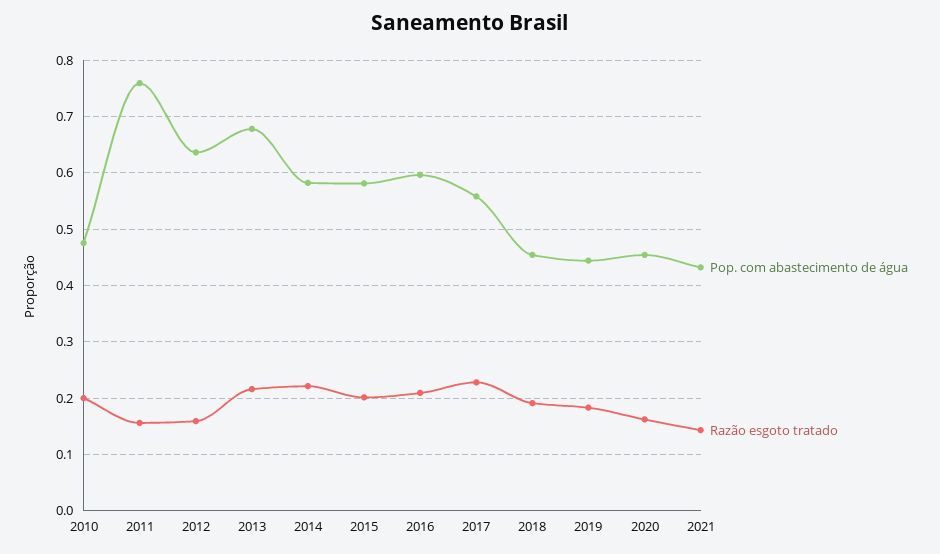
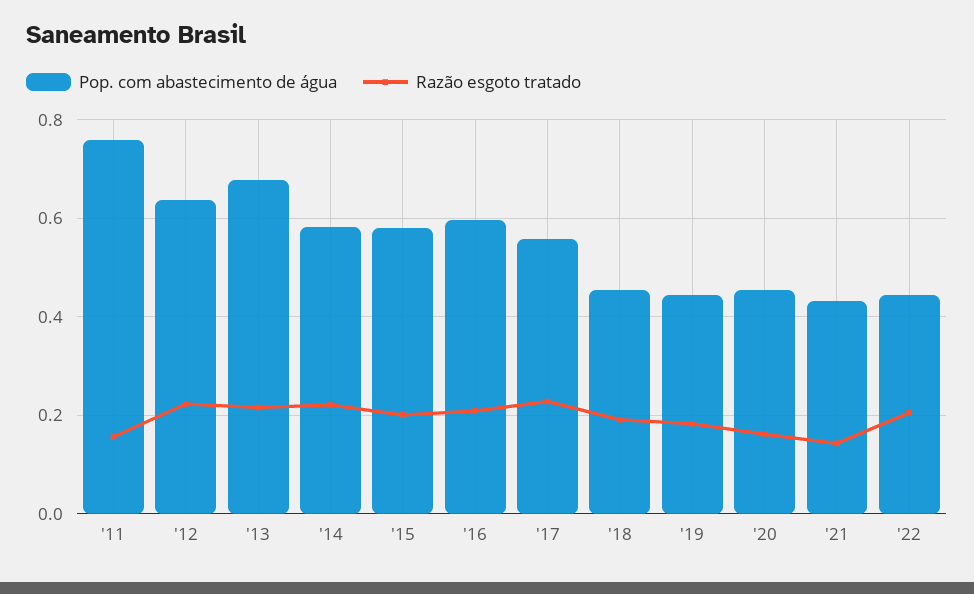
Pop. com abastecimento de água, 2010: 0.48 -> none
Razão esgoto tratado, 2010: 0.2 -> none
Razão esgoto tratado, 2012: 0.16 -> 0.22
Pop. com abastecimento de água, '22: none -> 0.44
Razão esgoto tratado, '22: none -> 0.2

